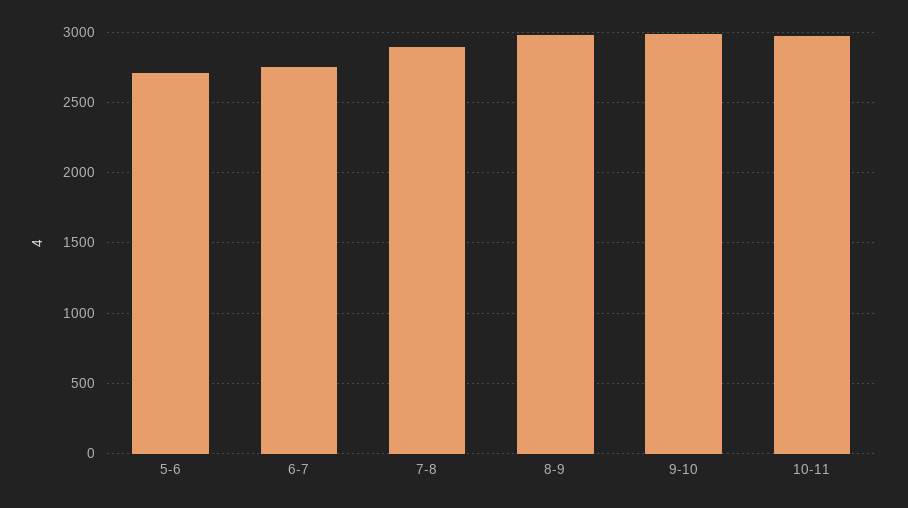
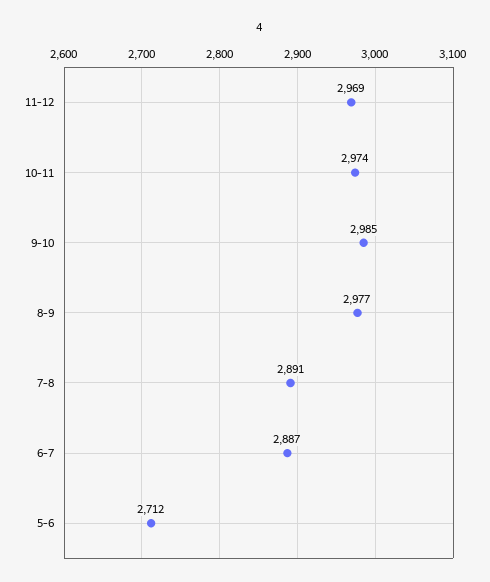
6-7: 2750 -> 2887
11-12: none -> 2969

